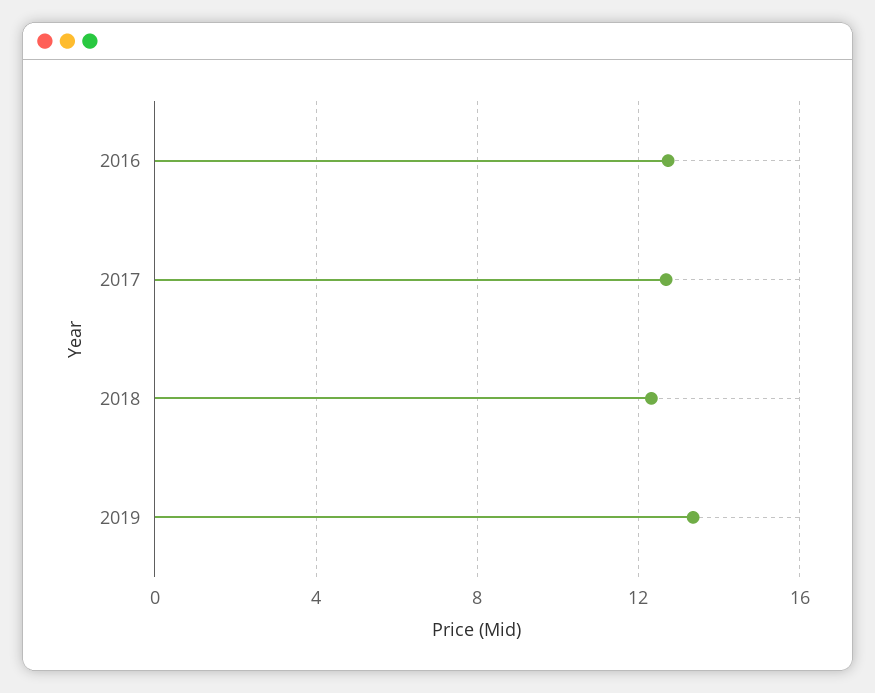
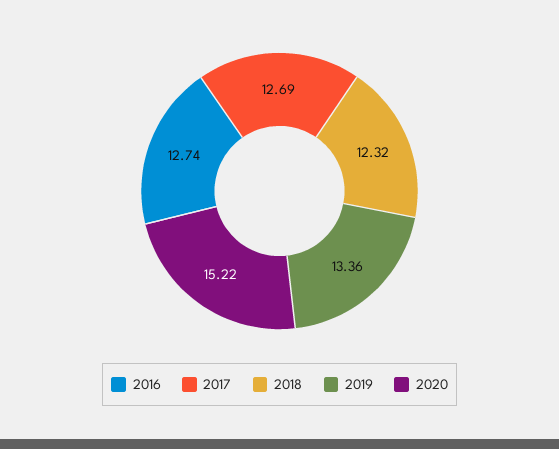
2020: none -> 15.22

